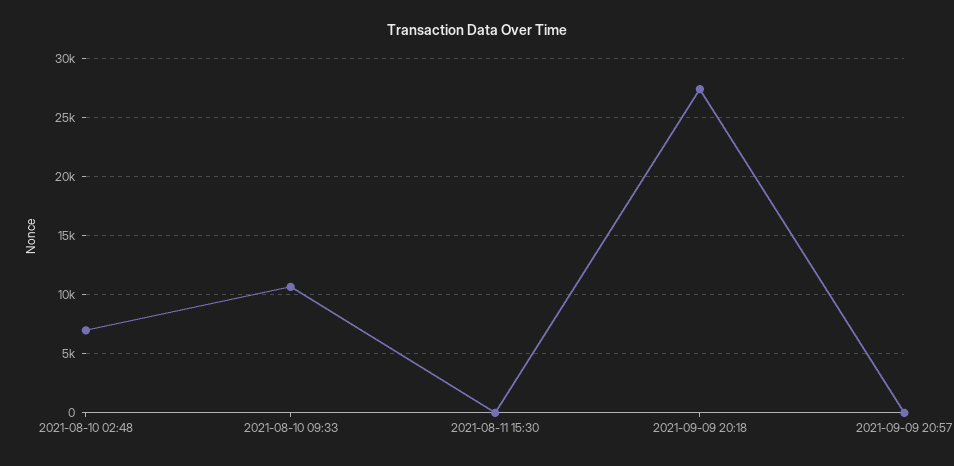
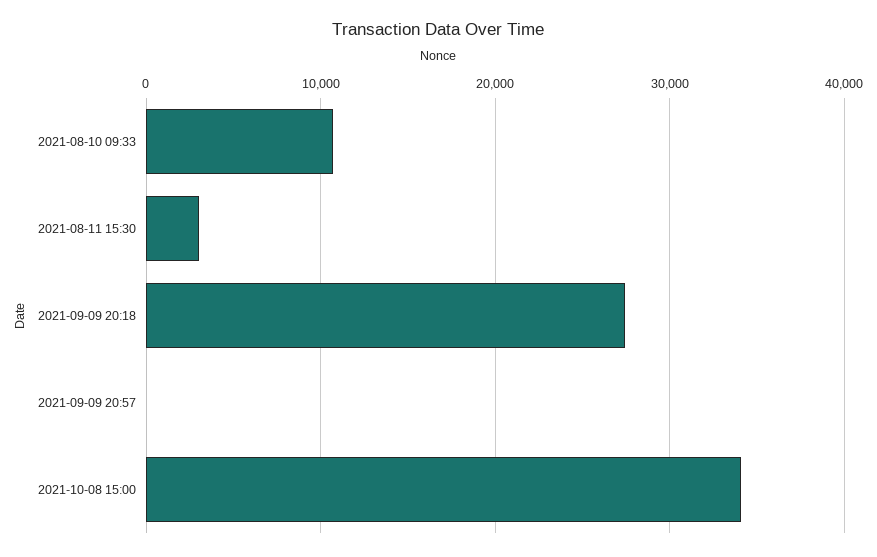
2021-08-10 02:48: 7000 -> none
2021-08-11 15:30: 0 -> 3000
2021-10-08 15:00: none -> 34000

